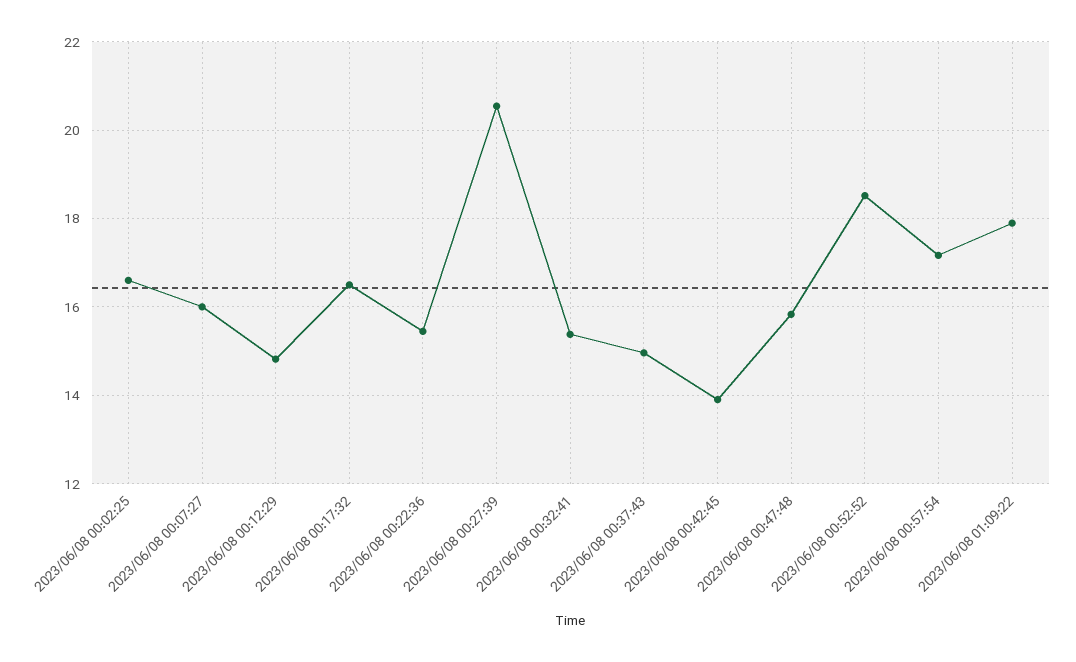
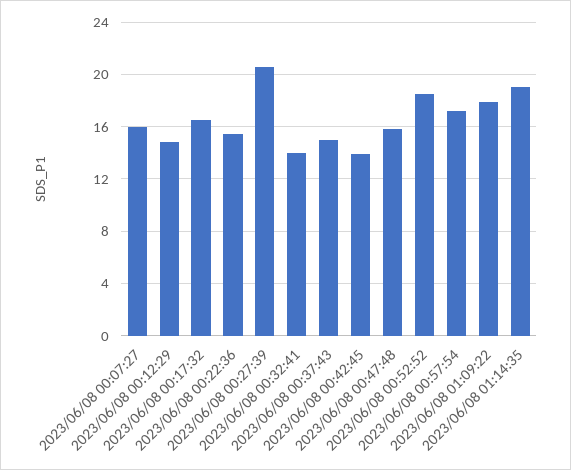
2023/06/08 00:02:25: 16.6 -> none
2023/06/08 00:32:41: 15.4 -> 14
2023/06/08 01:14:35: none -> 19

